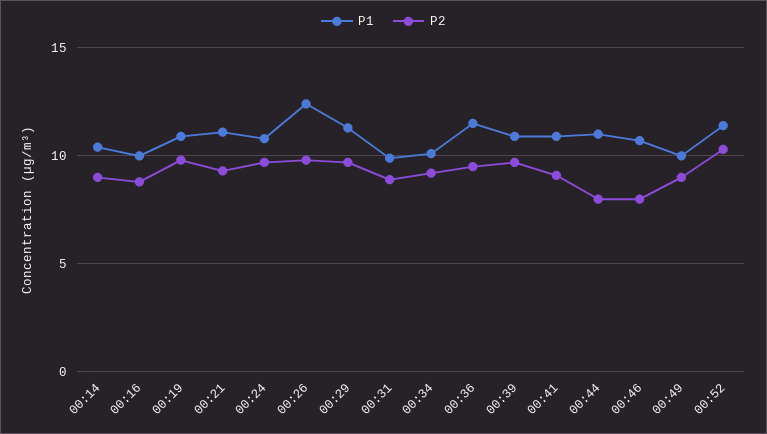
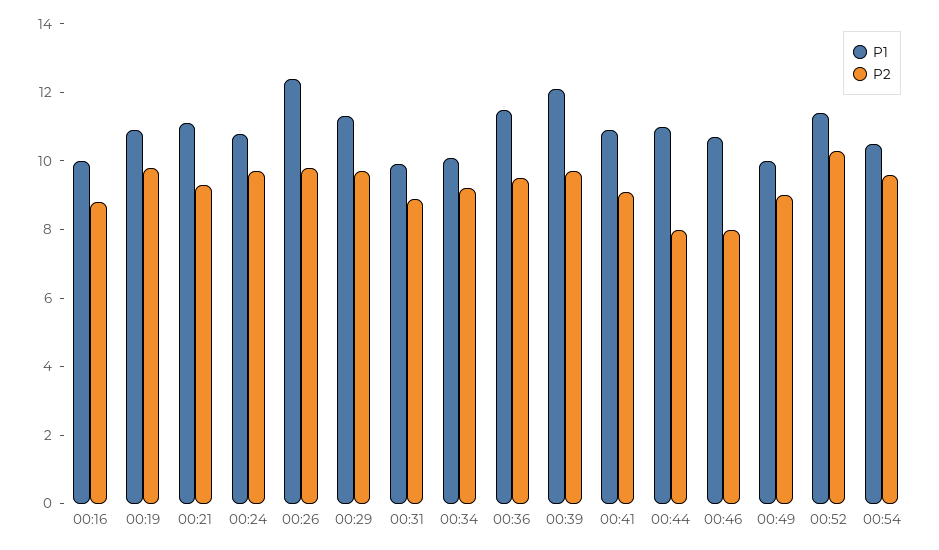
P1, 00:14: 10.5 -> none
P2, 00:14: 9 -> none
P1, 00:39: 11 -> 12
P1, 00:54: none -> 10.5
P2, 00:54: none -> 9.5

